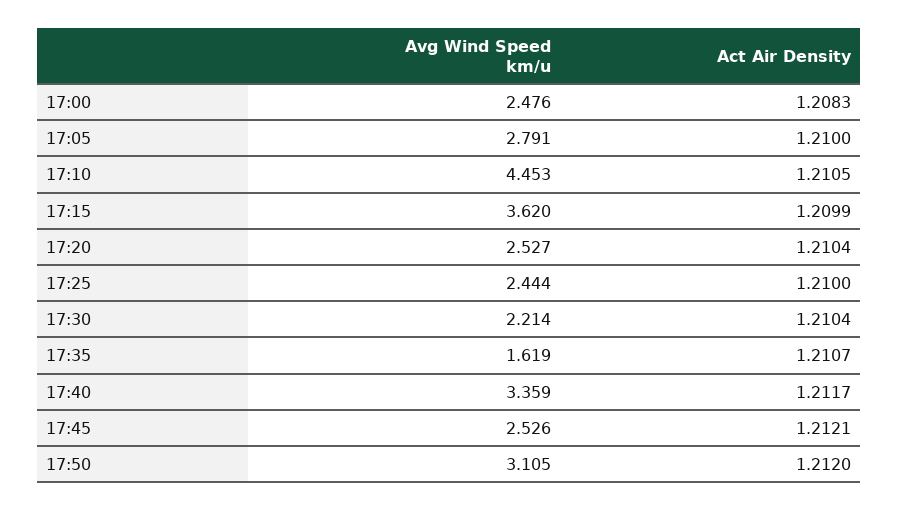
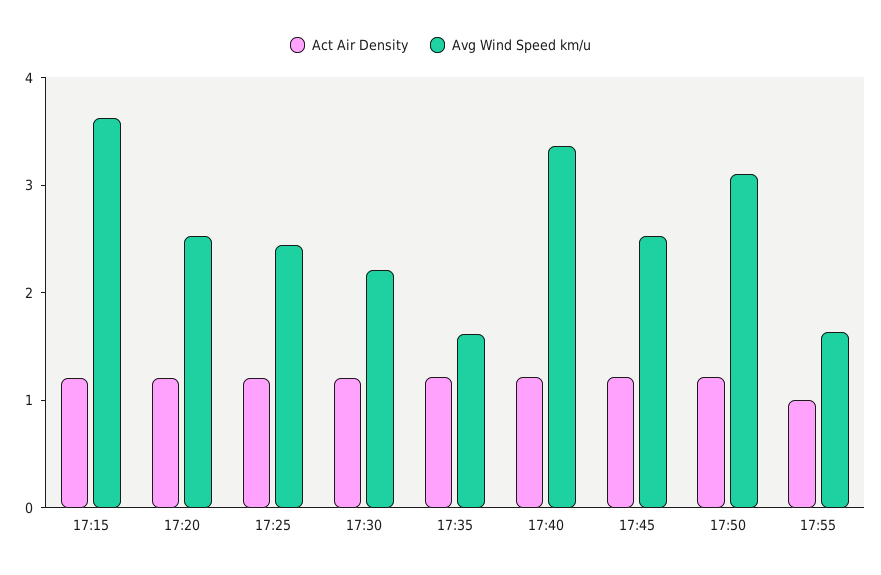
Avg Wind Speed km/u, 17:00: 2.476 -> none
Act Air Density, 17:00: 1.2083 -> none
Avg Wind Speed km/u, 17:05: 2.791 -> none
Act Air Density, 17:05: 1.21 -> none
Avg Wind Speed km/u, 17:10: 4.453 -> none
Act Air Density, 17:10: 1.2105 -> none
Act Air Density, 17:55: none -> 1
Avg Wind Speed km/u, 17:55: none -> 1.6

